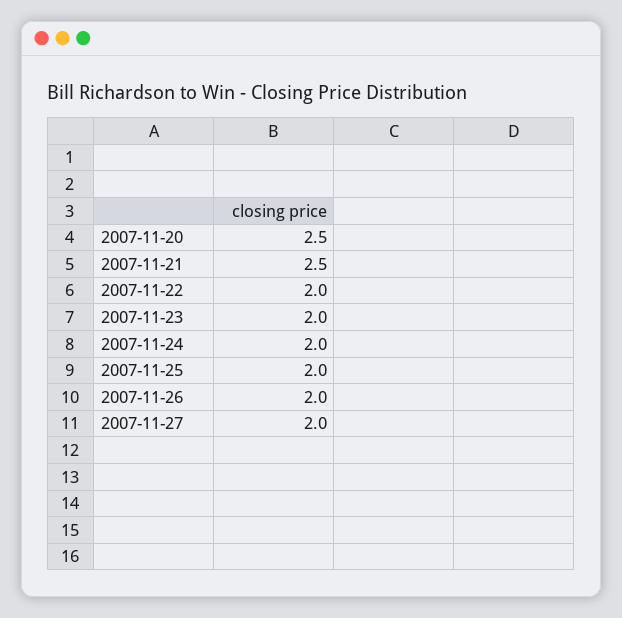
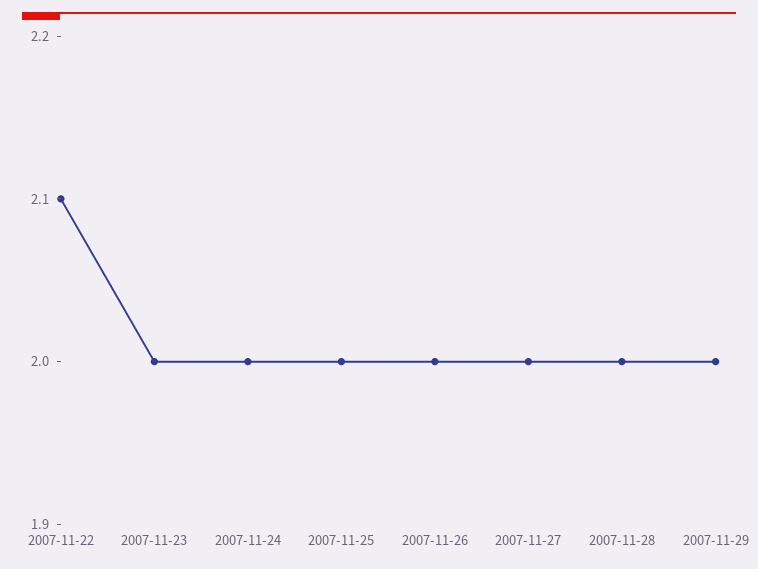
2007-11-20: 2.5 -> none
2007-11-21: 2.5 -> none
2007-11-22: 2 -> 2.1
2007-11-28: none -> 2
2007-11-29: none -> 2

